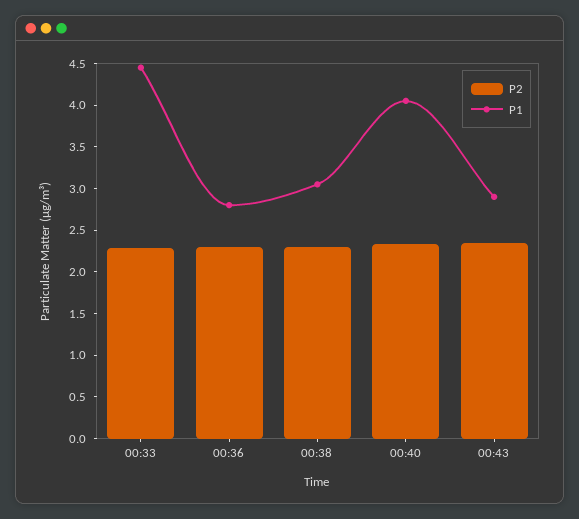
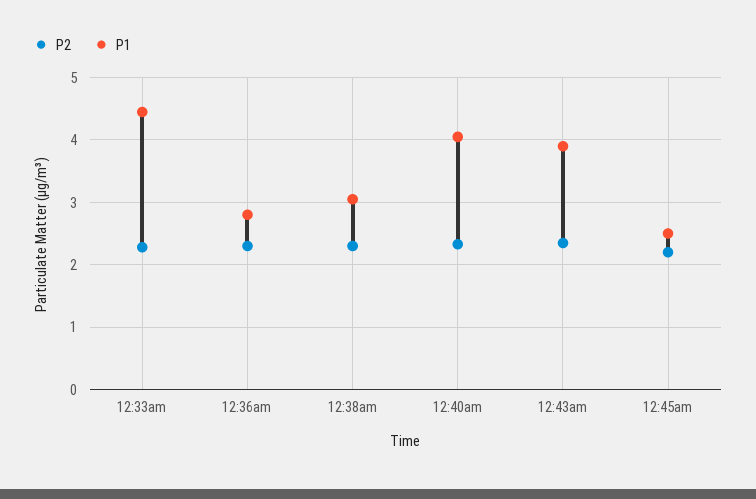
P1, 00:43: 2.9 -> 3.9
P2, 12:45am: none -> 2.2
P1, 12:45am: none -> 2.5

